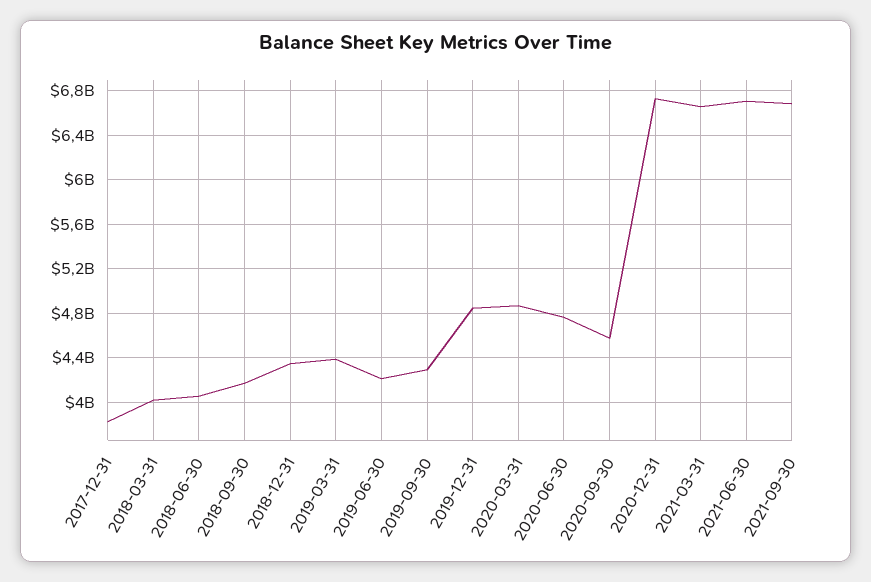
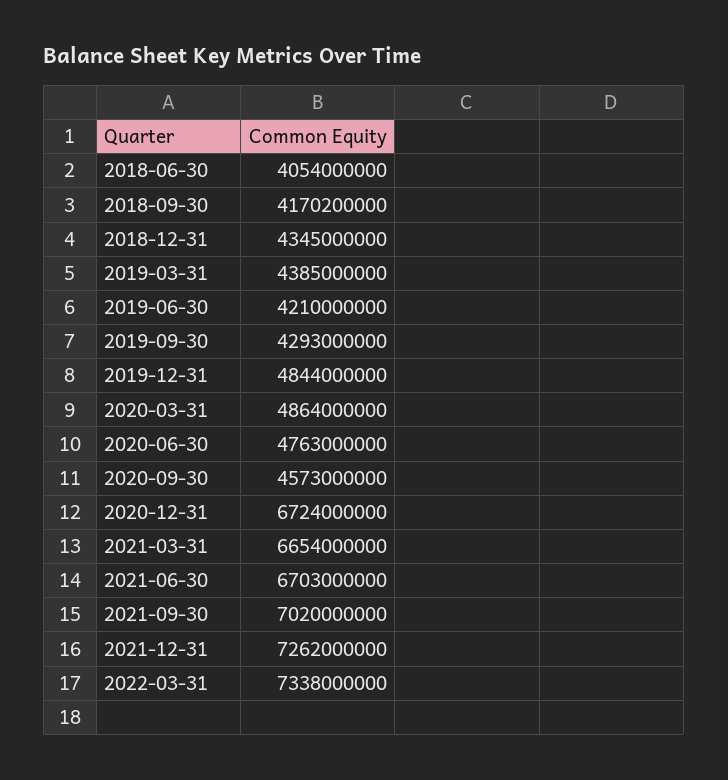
2017-12-31: 3800000000 -> none
2018-03-31: 4000000000 -> none
2021-09-30: 6700000000 -> 7020000000
2021-12-31: none -> 7262000000
2022-03-31: none -> 7338000000

